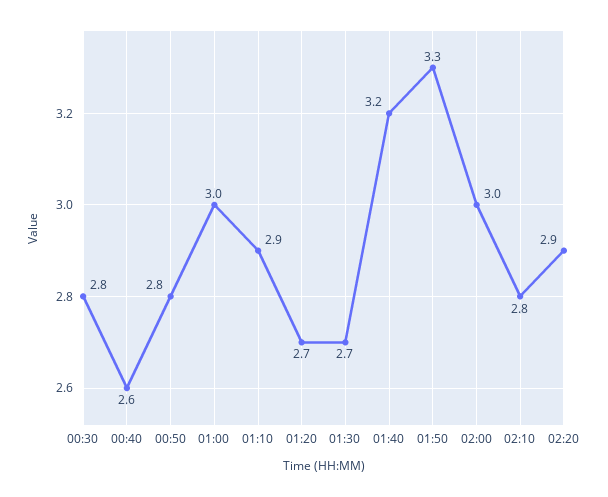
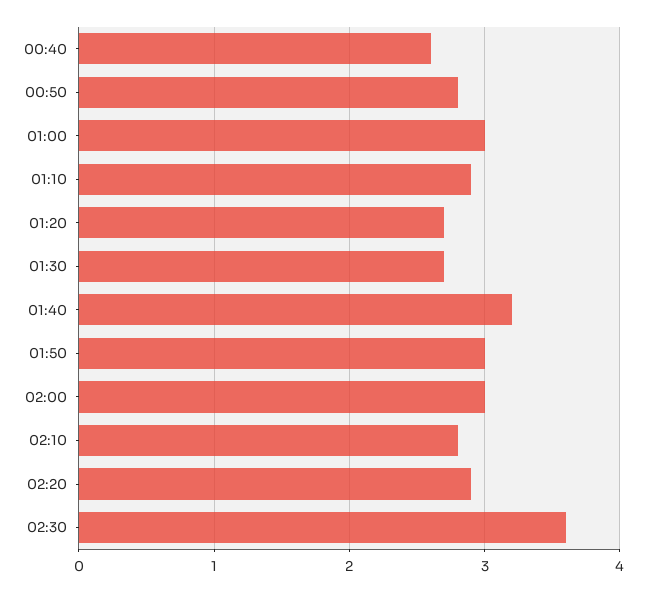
00:30: 2.8 -> none
01:50: 3.3 -> 3
02:30: none -> 3.6

